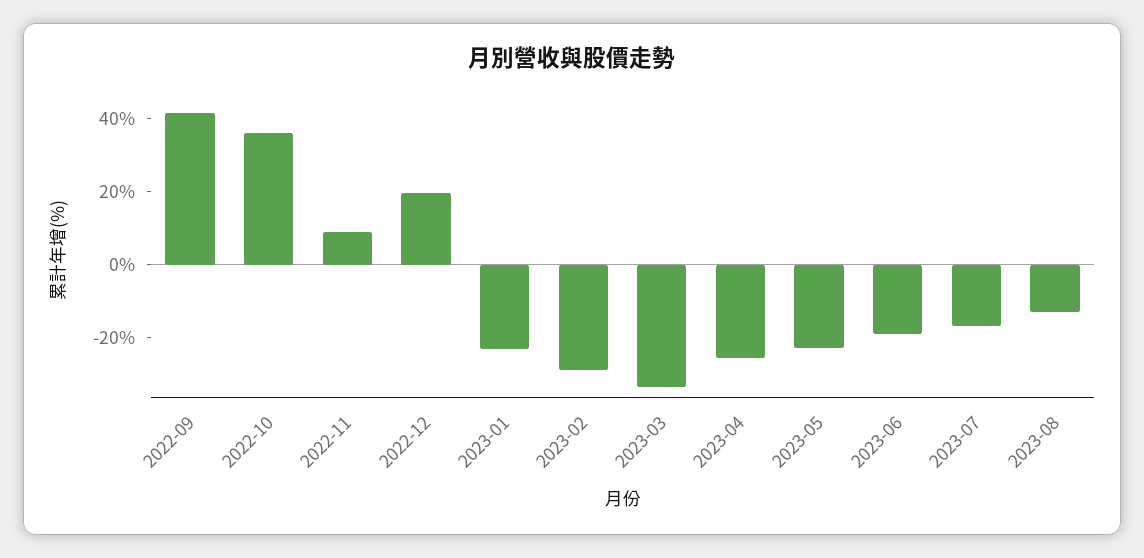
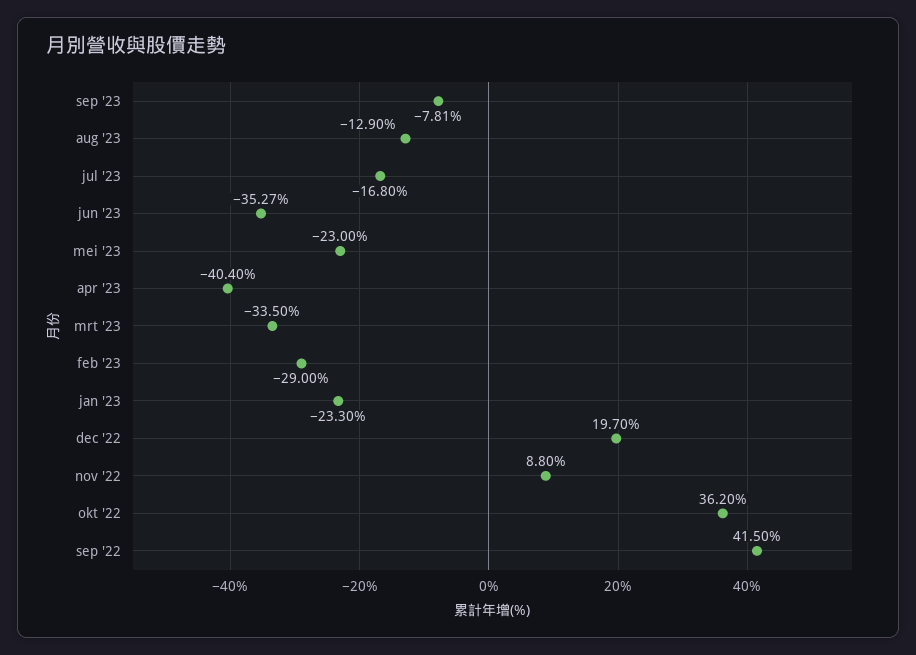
2023-04: -25 -> -40.4
2023-06: -20 -> -35.27
sep '23: none -> -7.81

